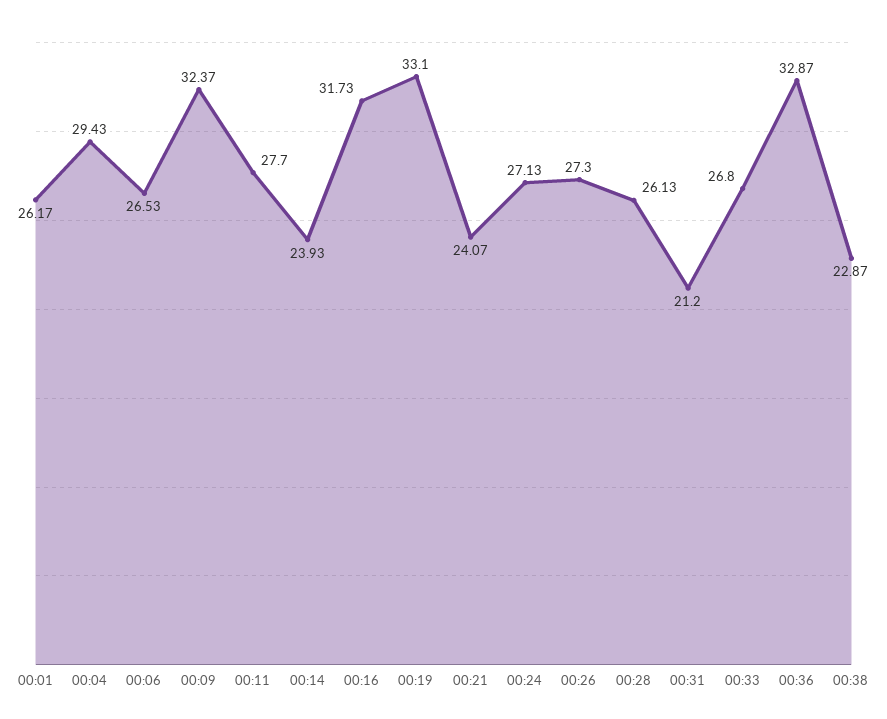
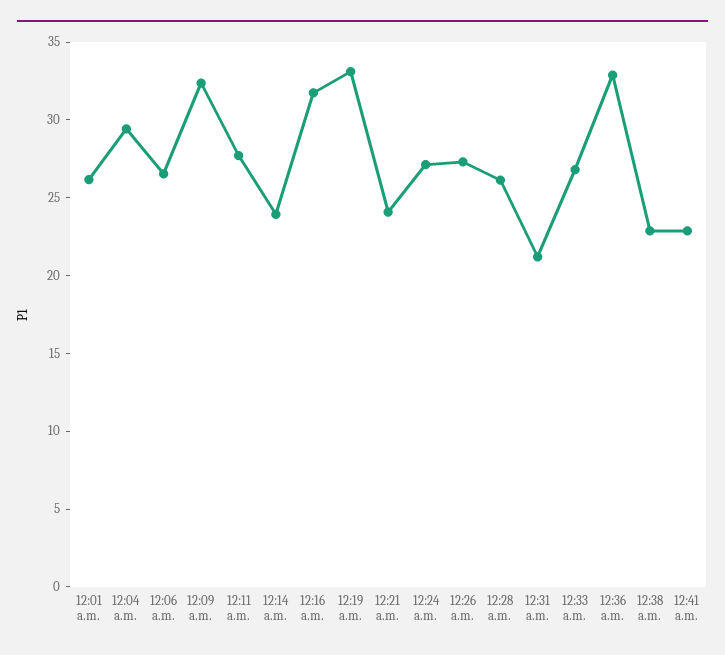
12:41 a.m.: none -> 23

